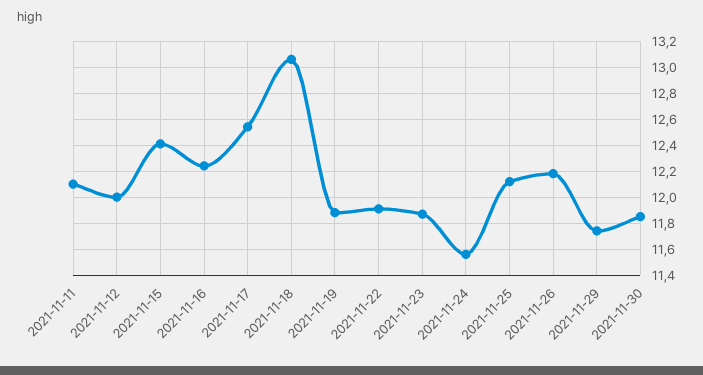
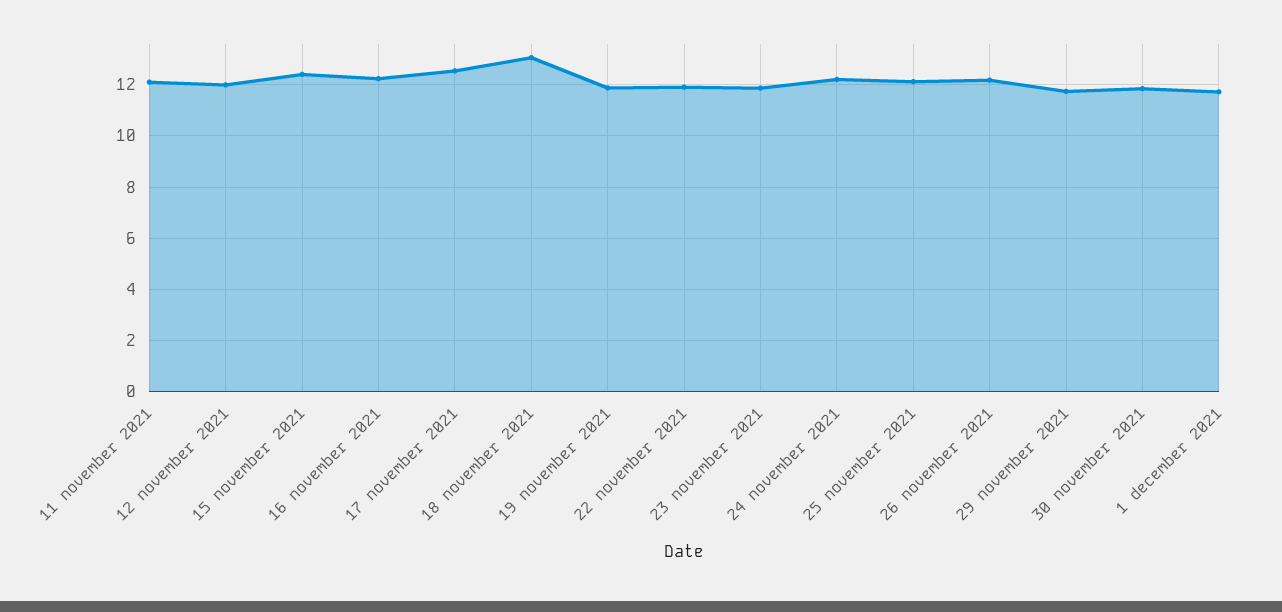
2021-11-24: 11.55 -> 12.25
1 december 2021: none -> 11.75

